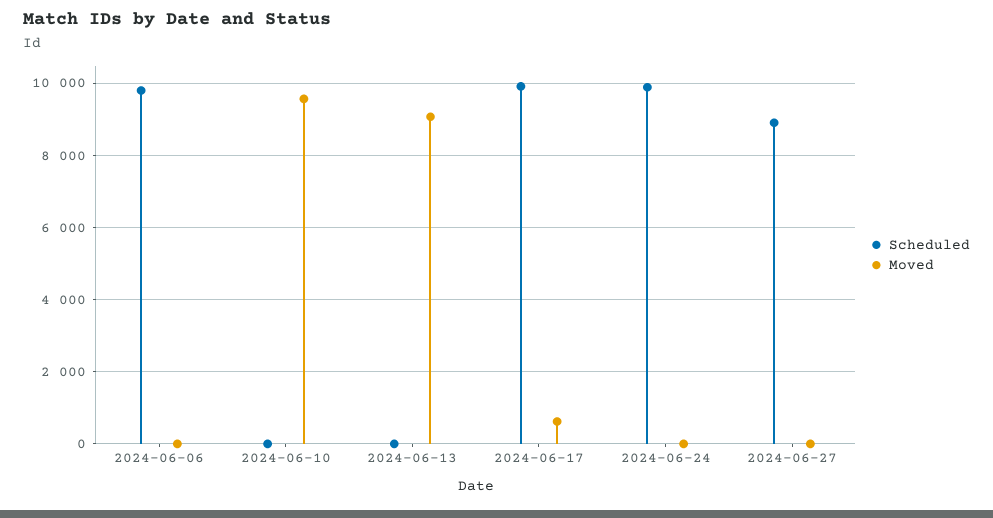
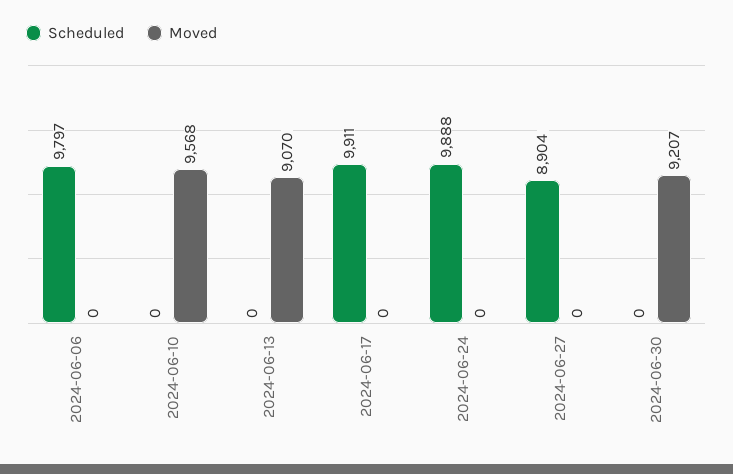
Moved, 2024-06-17: 600 -> 0
Scheduled, 2024-06-30: none -> 0
Moved, 2024-06-30: none -> 9207

